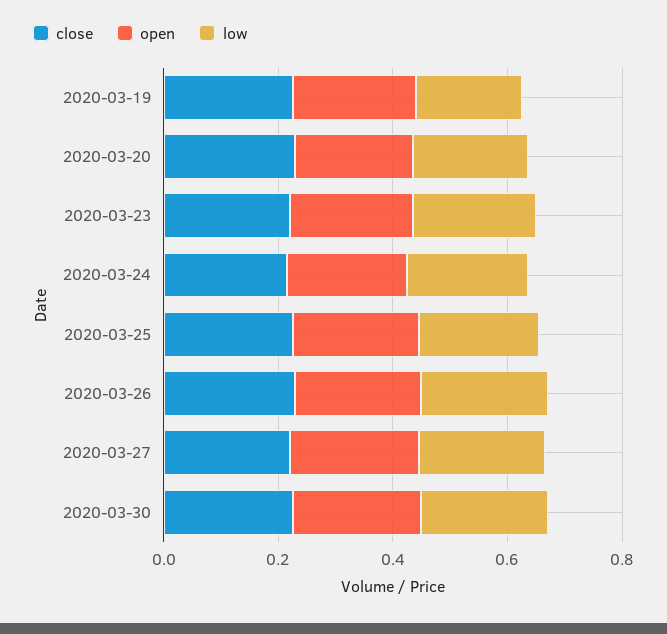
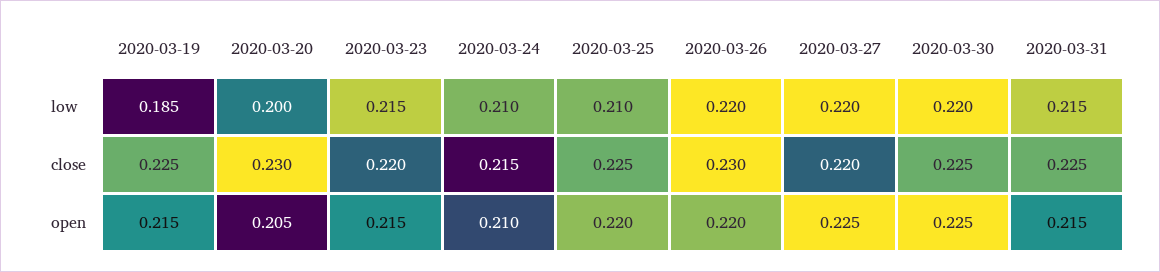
low, 2020-03-31: none -> 0.215
close, 2020-03-31: none -> 0.225
open, 2020-03-31: none -> 0.215

